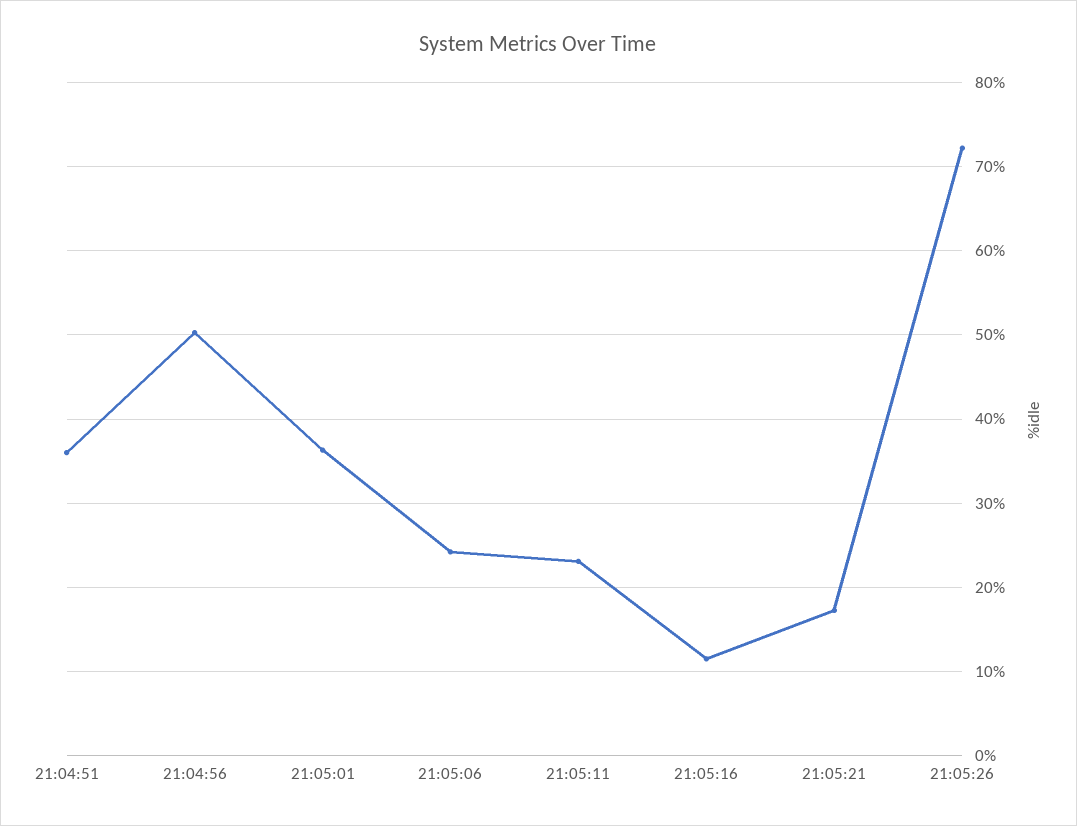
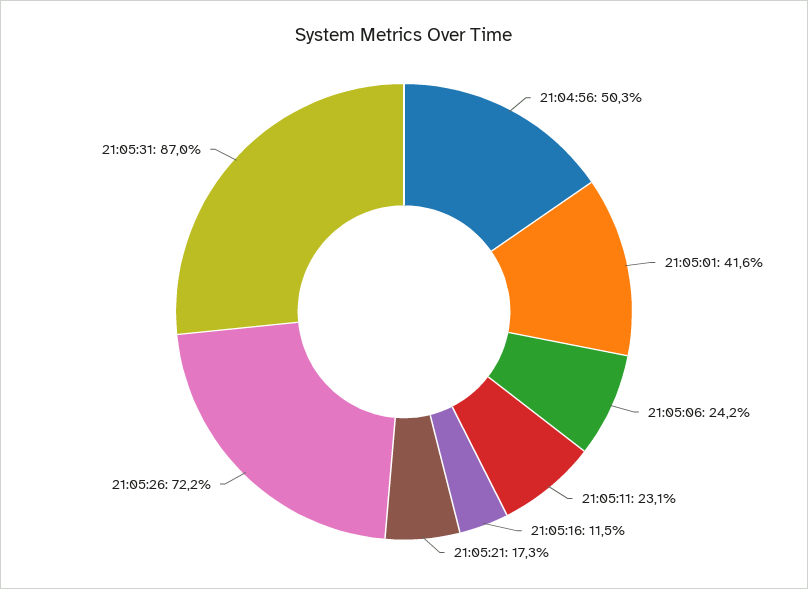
21:04:51: 36 -> none
21:05:01: 36 -> 41.6
21:05:31: none -> 87

